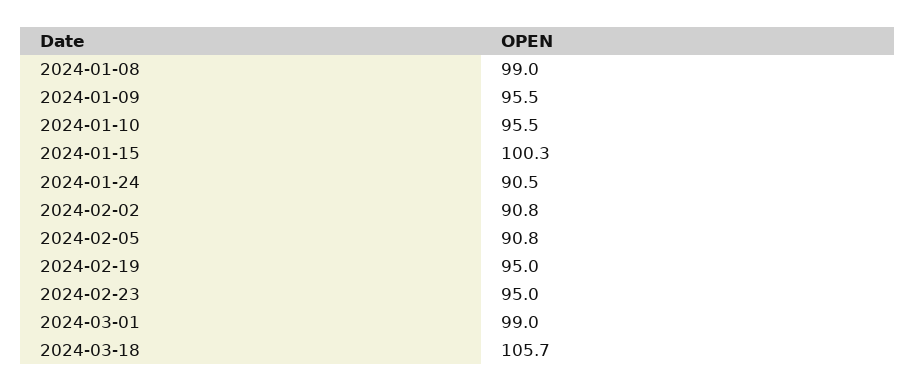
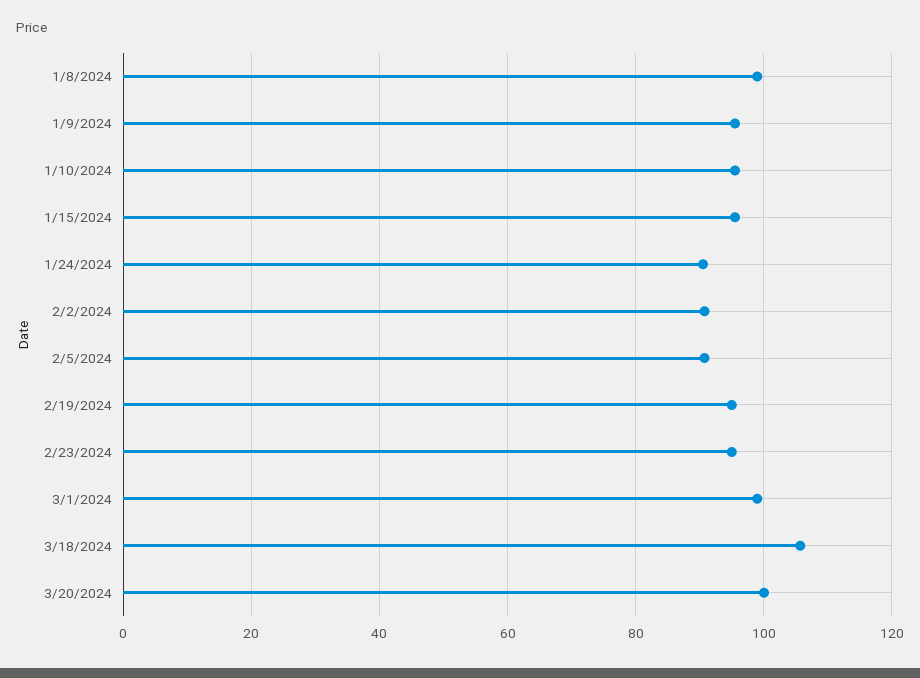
2024-01-15: 100.3 -> 96
3/20/2024: none -> 100

